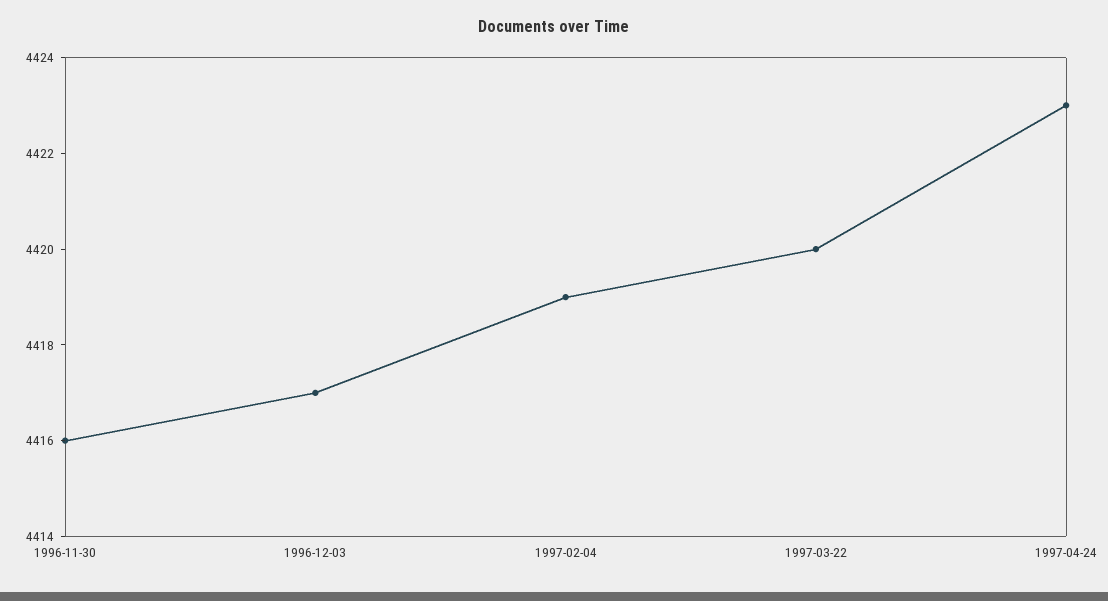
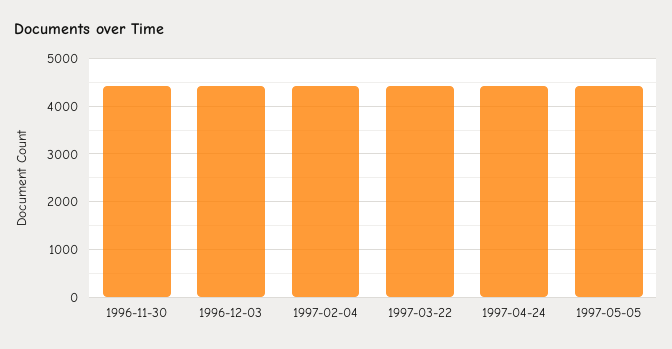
1997-05-05: none -> 4400

